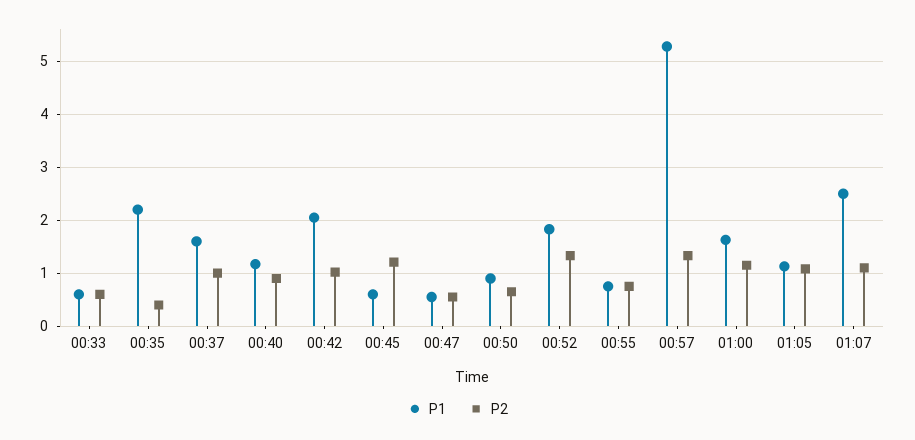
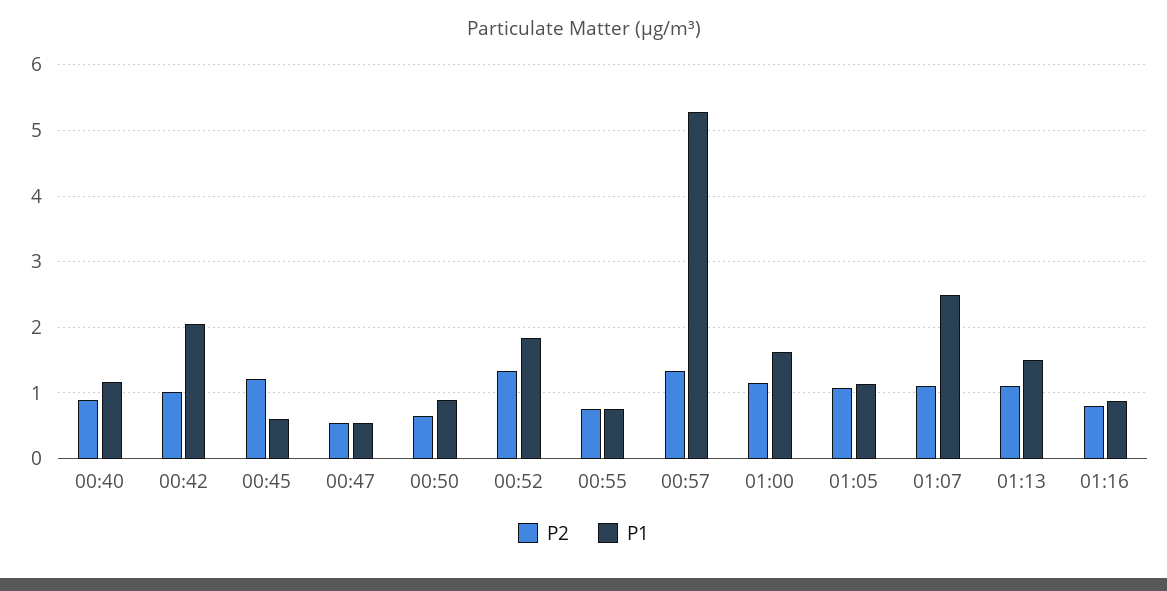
P1, 00:33: 0.6 -> none
P2, 00:33: 0.6 -> none
P1, 00:35: 2.2 -> none
P2, 00:35: 0.4 -> none
P1, 00:37: 1.6 -> none
P2, 00:37: 1 -> none
P2, 01:13: none -> 1.1
P1, 01:13: none -> 1.5
P2, 01:16: none -> 0.8
P1, 01:16: none -> 0.9

